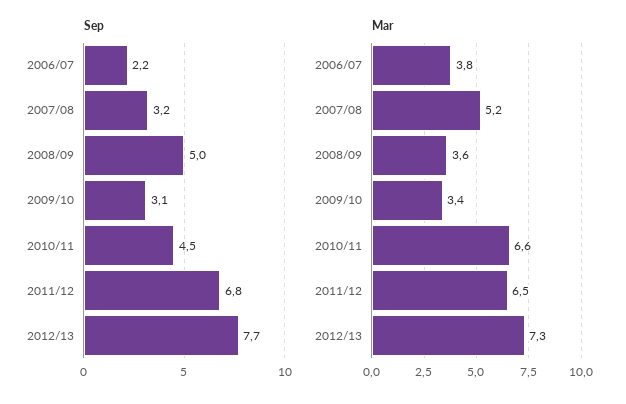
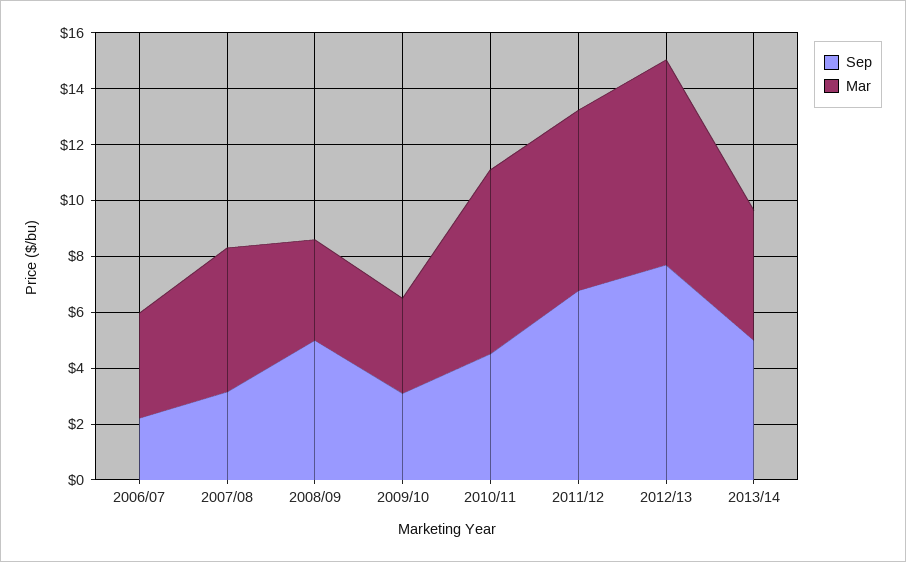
Sep, 2013/14: none -> 5
Mar, 2013/14: none -> 4.5

